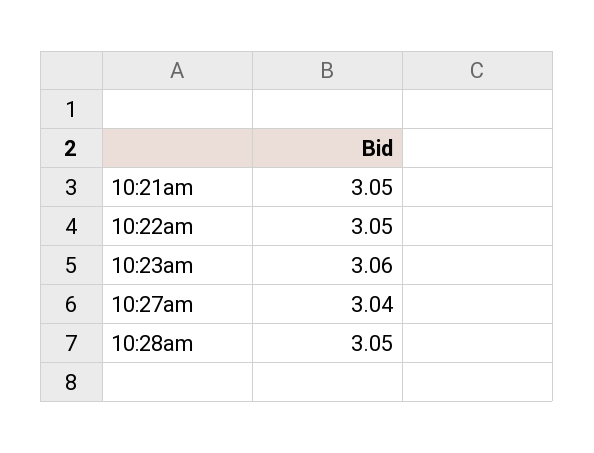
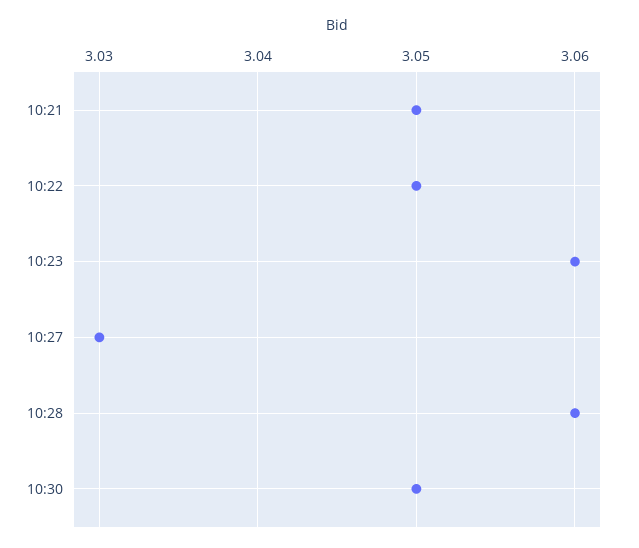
10:27am: 3.04 -> 3.03
10:28am: 3.05 -> 3.06
10:30: none -> 3.05

